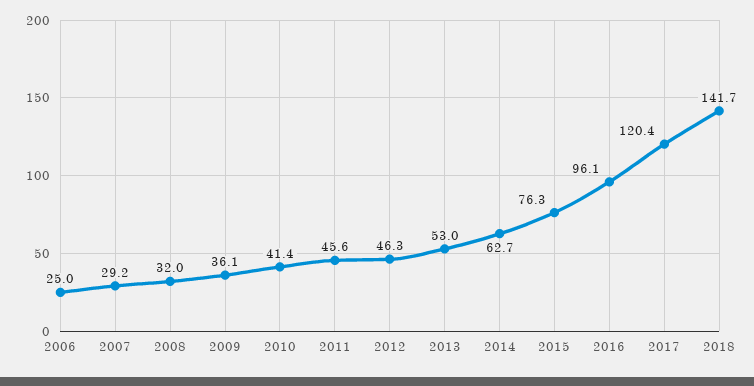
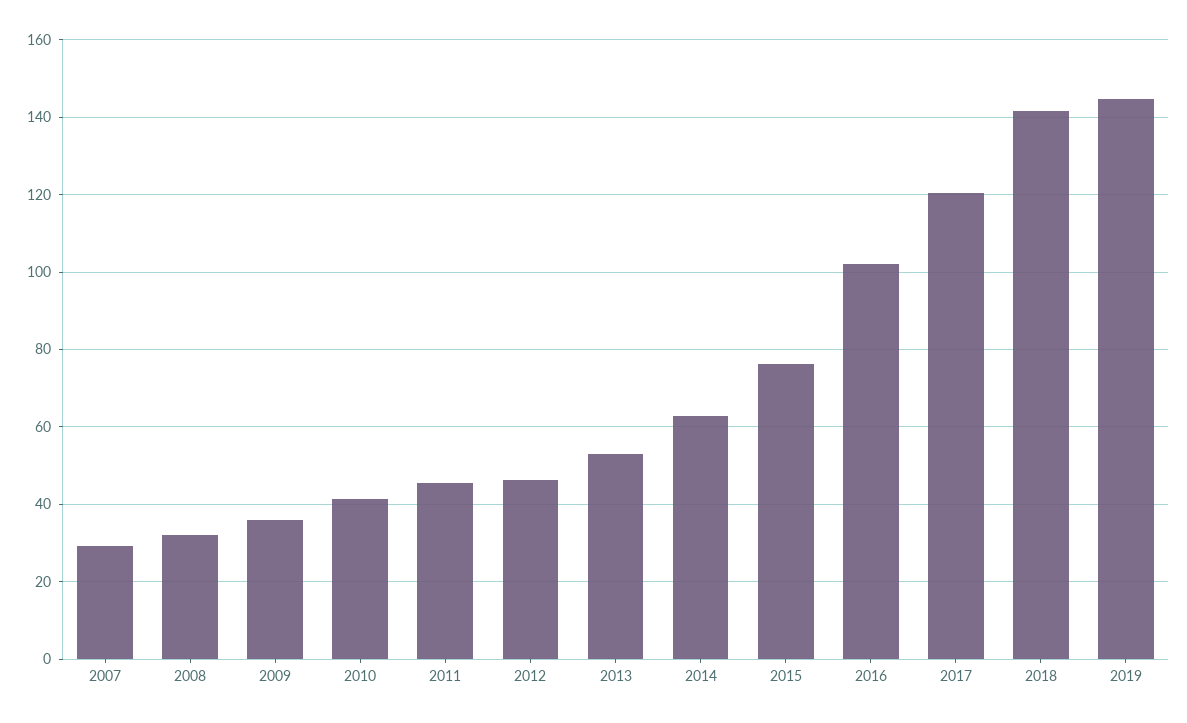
2006: 25 -> none
2016: 96.1 -> 102
2019: none -> 144

